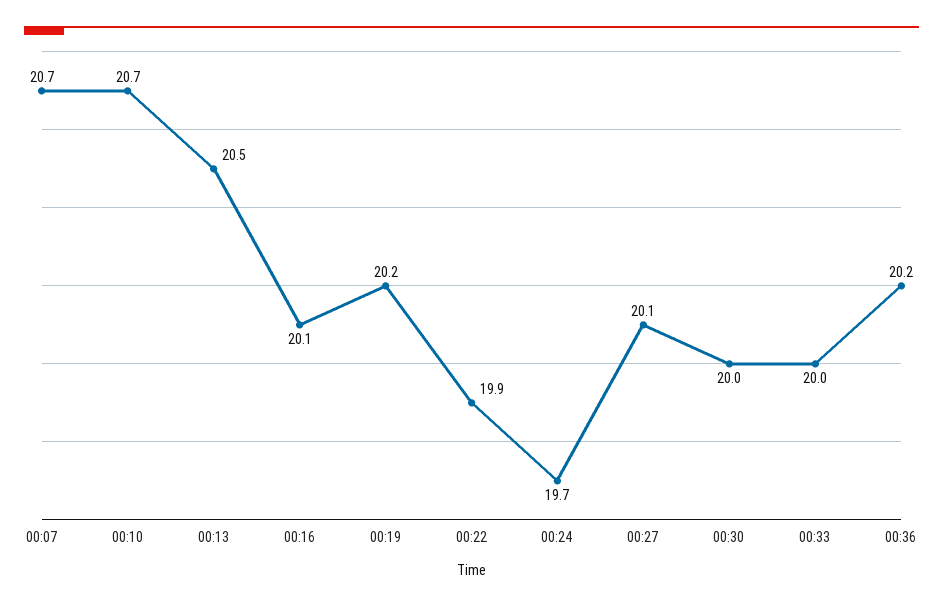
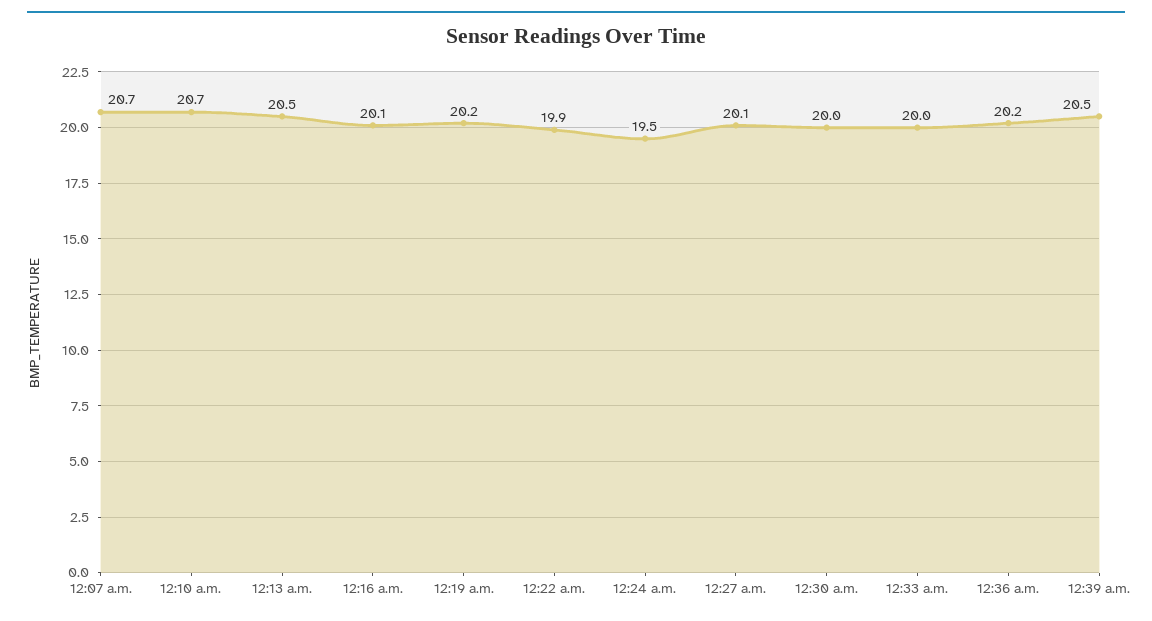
00:24: 19.7 -> 19.5
12:39 a.m.: none -> 20.5

